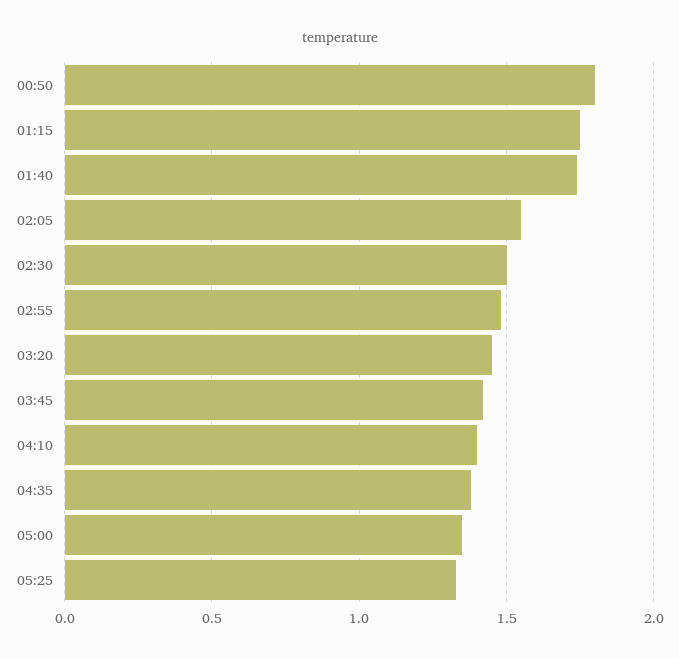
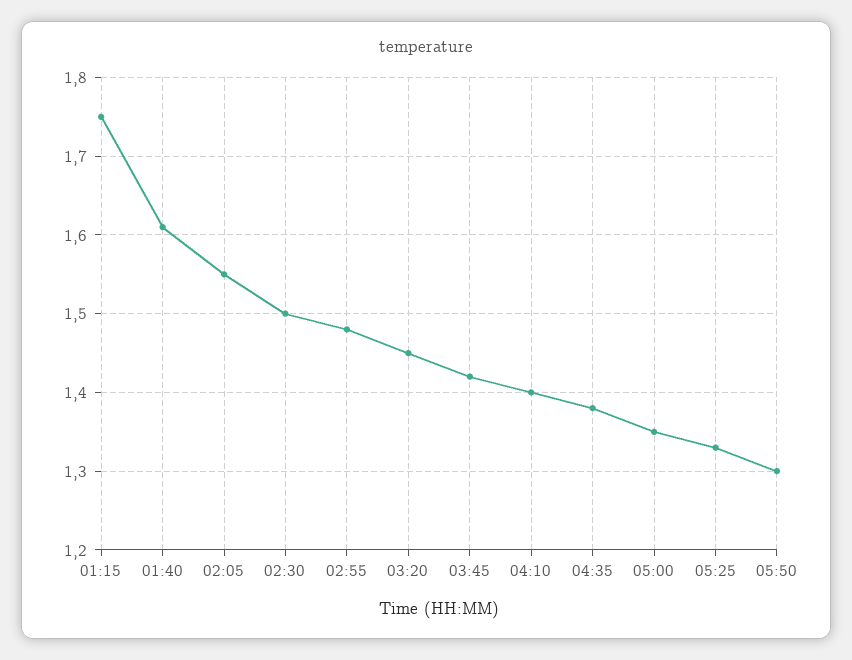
00:50: 1.8 -> none
01:40: 1.75 -> 1.61
05:50: none -> 1.3

